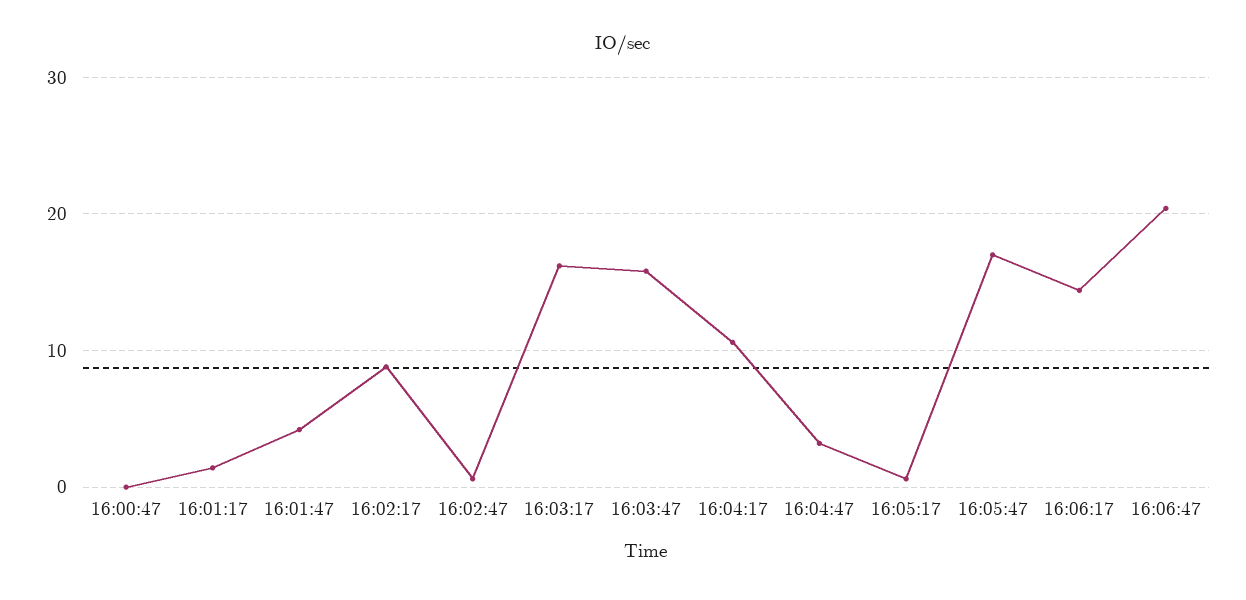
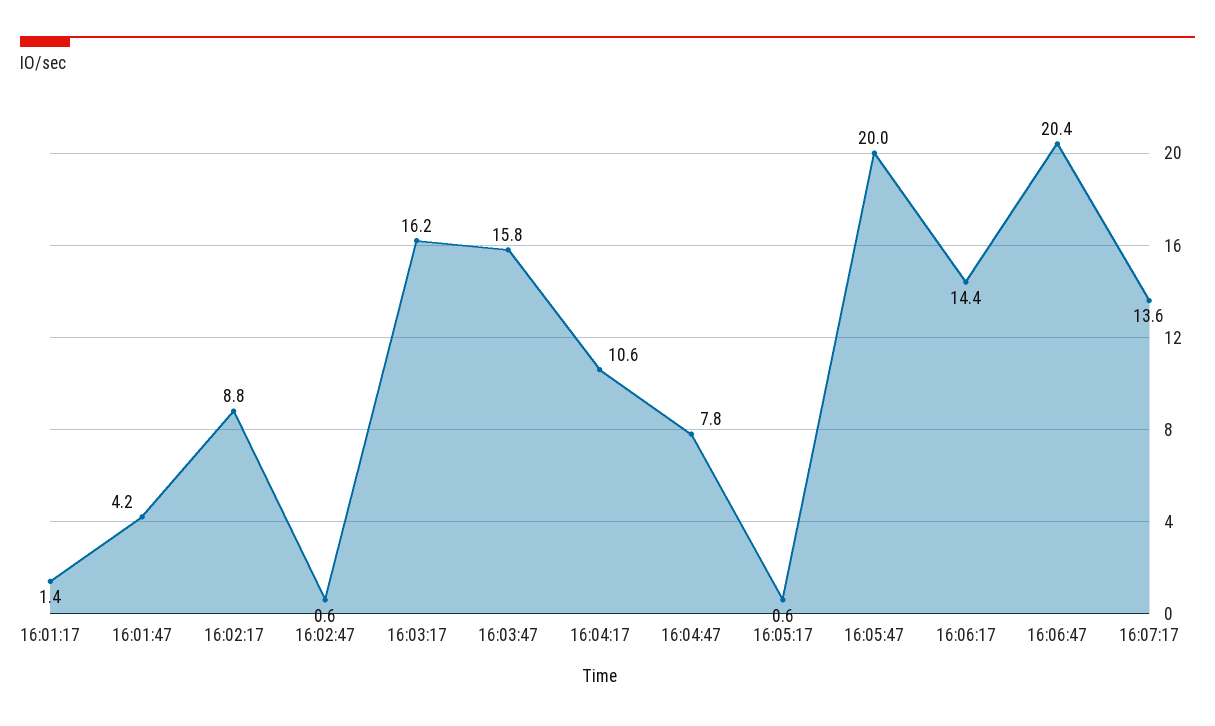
16:00:47: 0 -> none
16:04:47: 3 -> 7.8
16:05:47: 17 -> 20
16:07:17: none -> 13.6

